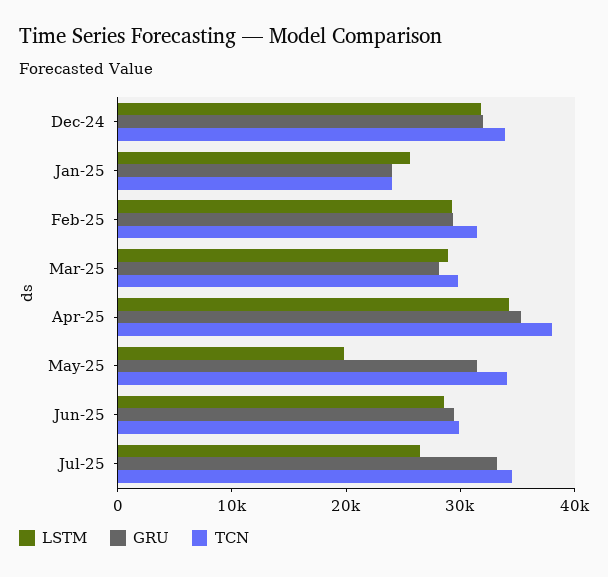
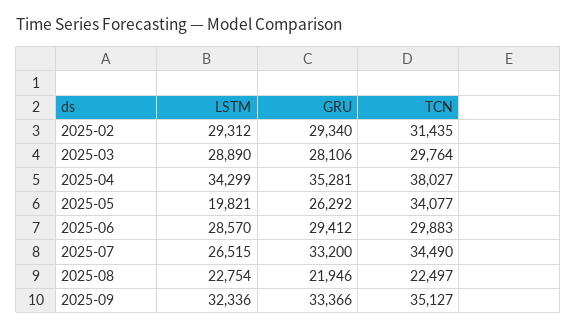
LSTM, Dec-24: 32000 -> none
GRU, Dec-24: 32000 -> none
TCN, Dec-24: 34000 -> none
LSTM, Jan-25: 26000 -> none
GRU, Jan-25: 24000 -> none
TCN, Jan-25: 24000 -> none
GRU, May-25: 32000 -> 26292
LSTM, 2025-08: none -> 22754
GRU, 2025-08: none -> 21946
TCN, 2025-08: none -> 22497
LSTM, 2025-09: none -> 32336
GRU, 2025-09: none -> 33366
TCN, 2025-09: none -> 35127

